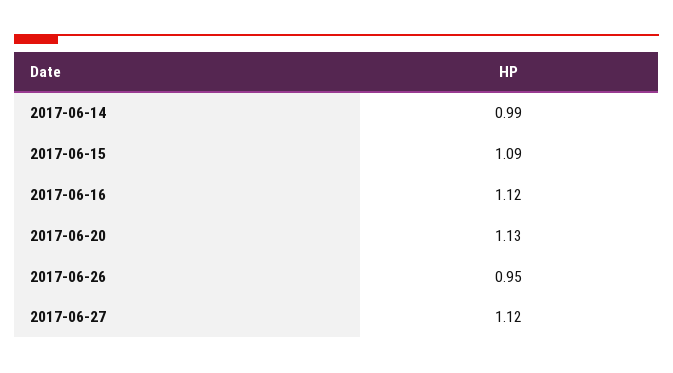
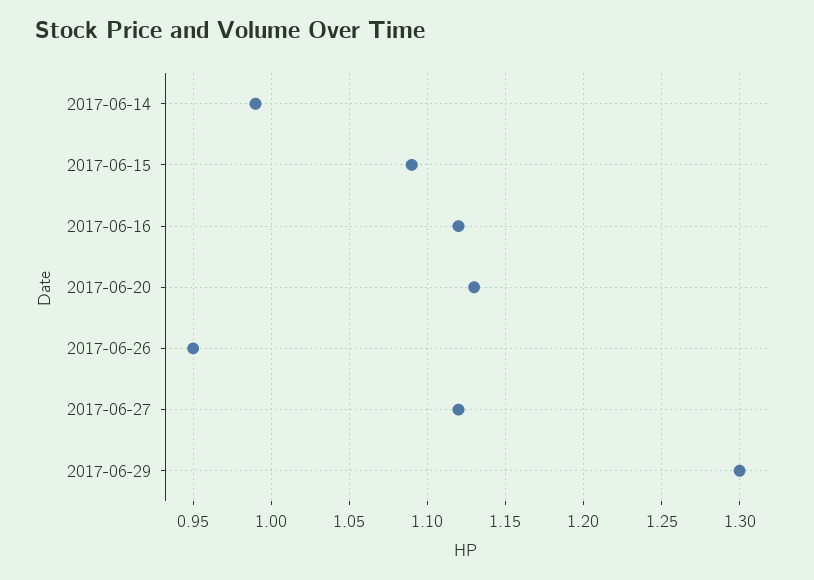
2017-06-29: none -> 1.3

